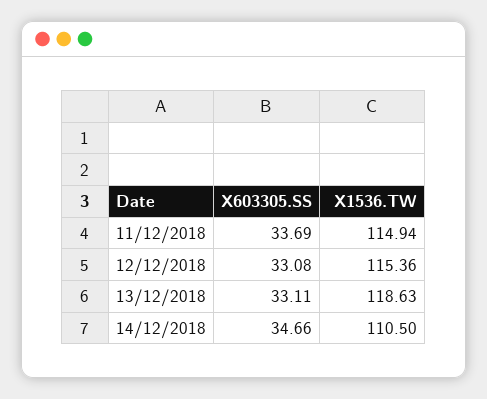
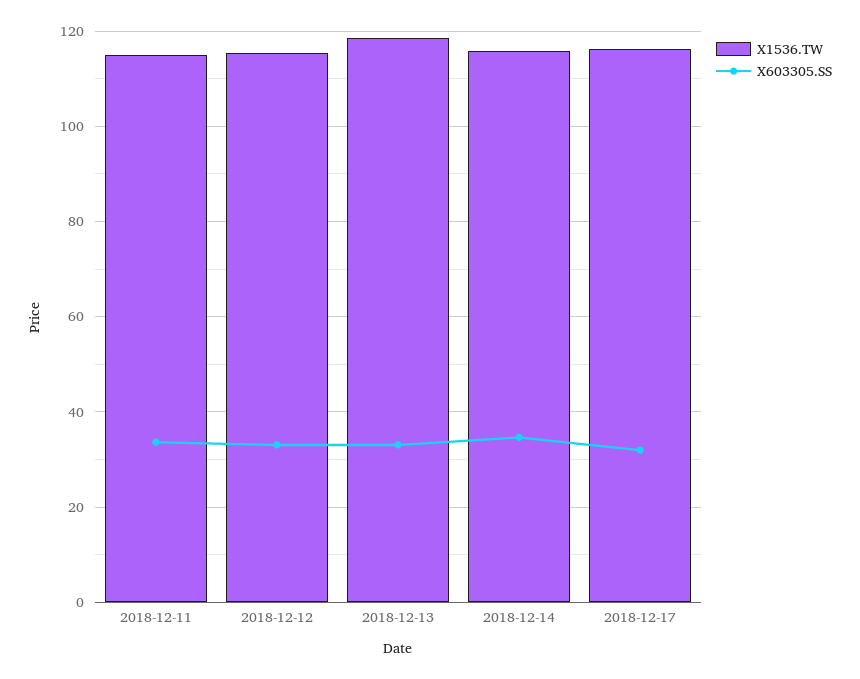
X1536.TW, 14/12/2018: 110.5 -> 116
X1536.TW, 2018-12-17: none -> 116
X603305.SS, 2018-12-17: none -> 32

